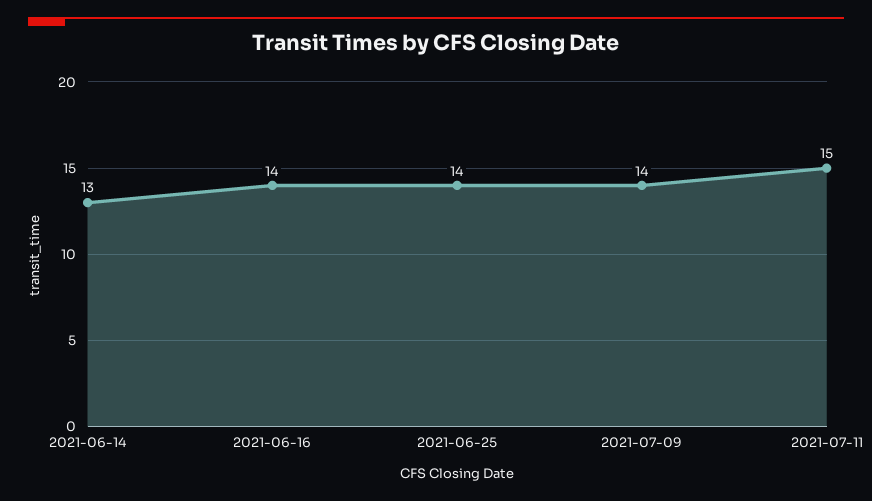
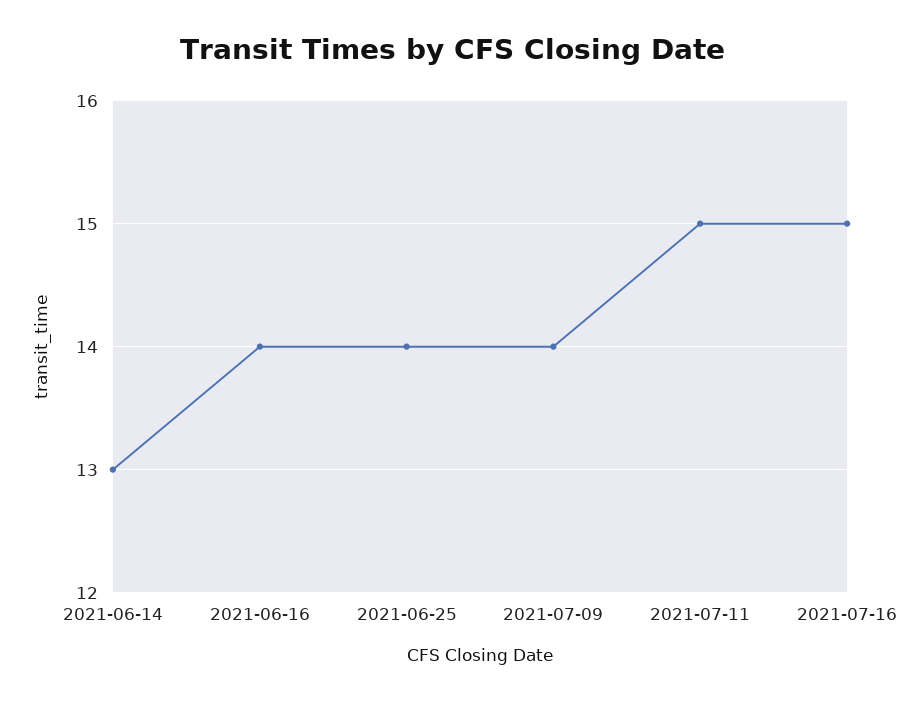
2021-07-16: none -> 15

